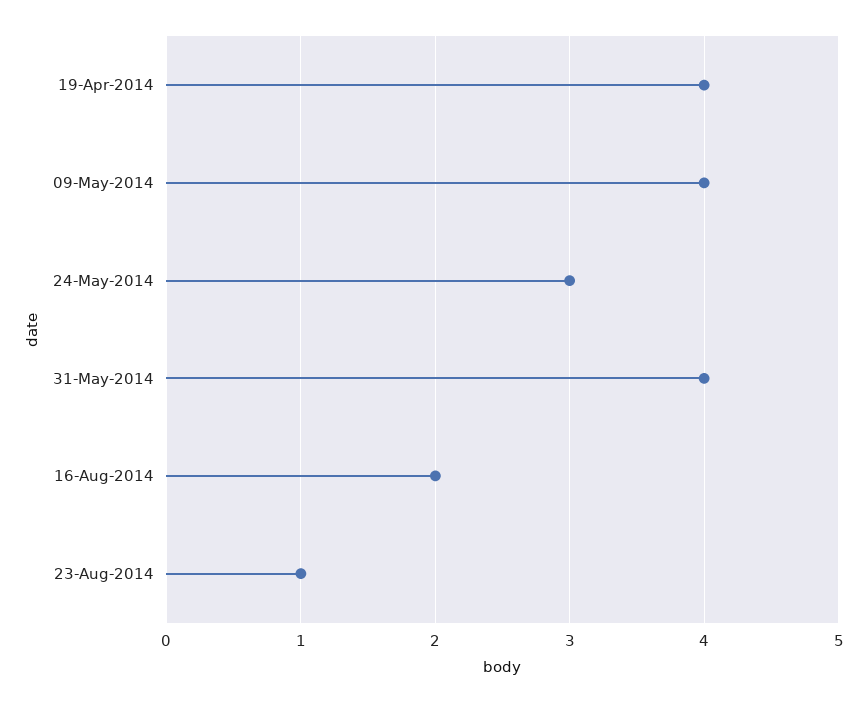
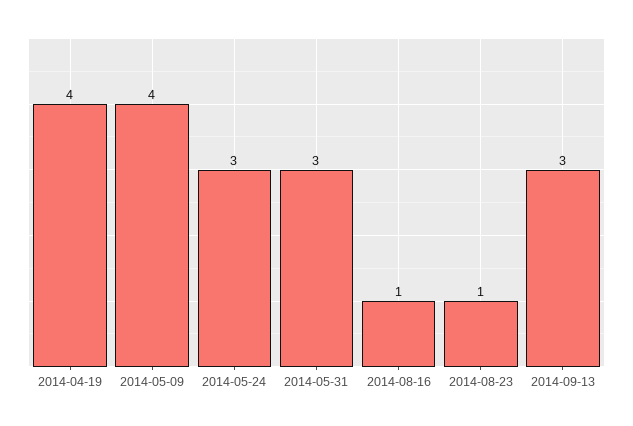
31-May-2014: 4 -> 3
16-Aug-2014: 2 -> 1
2014-09-13: none -> 3

